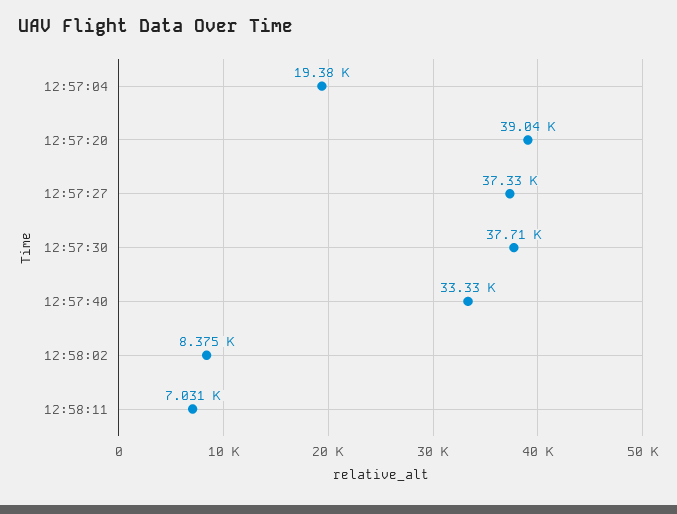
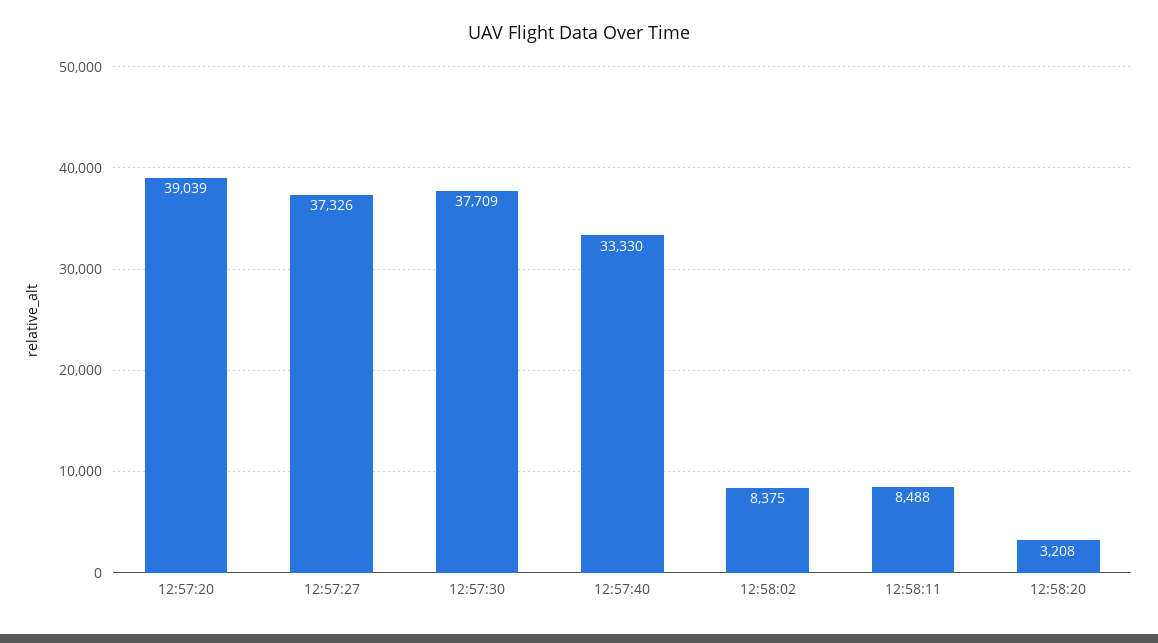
12:57:04: 19380 -> none
12:58:11: 7031 -> 8488
12:58:20: none -> 3208

